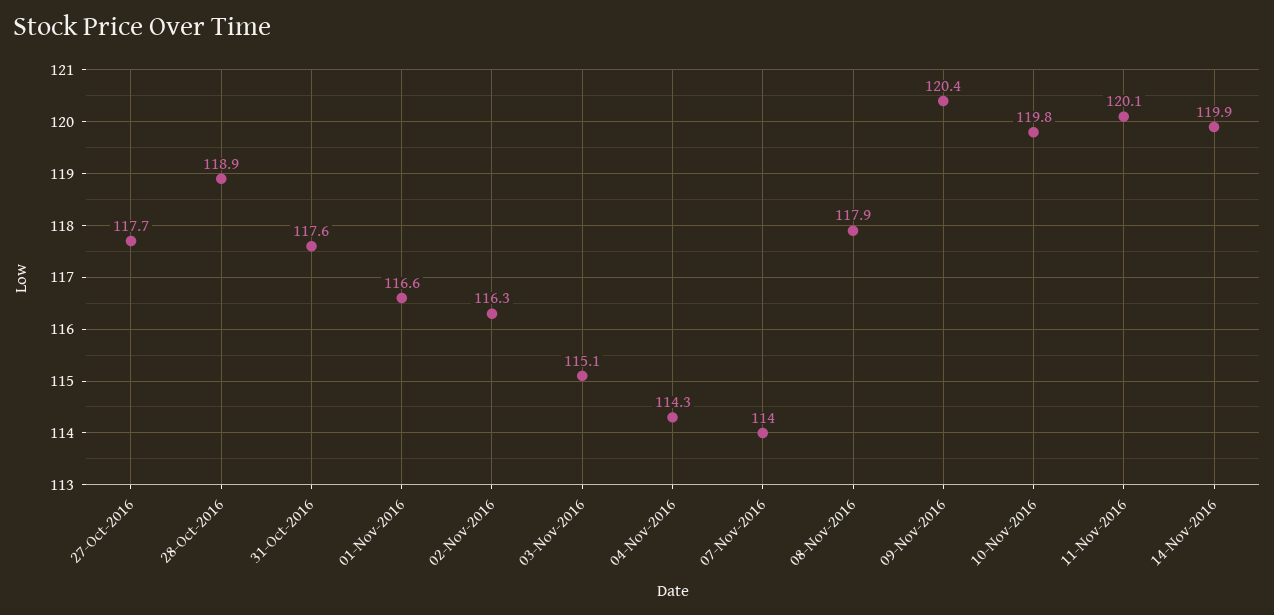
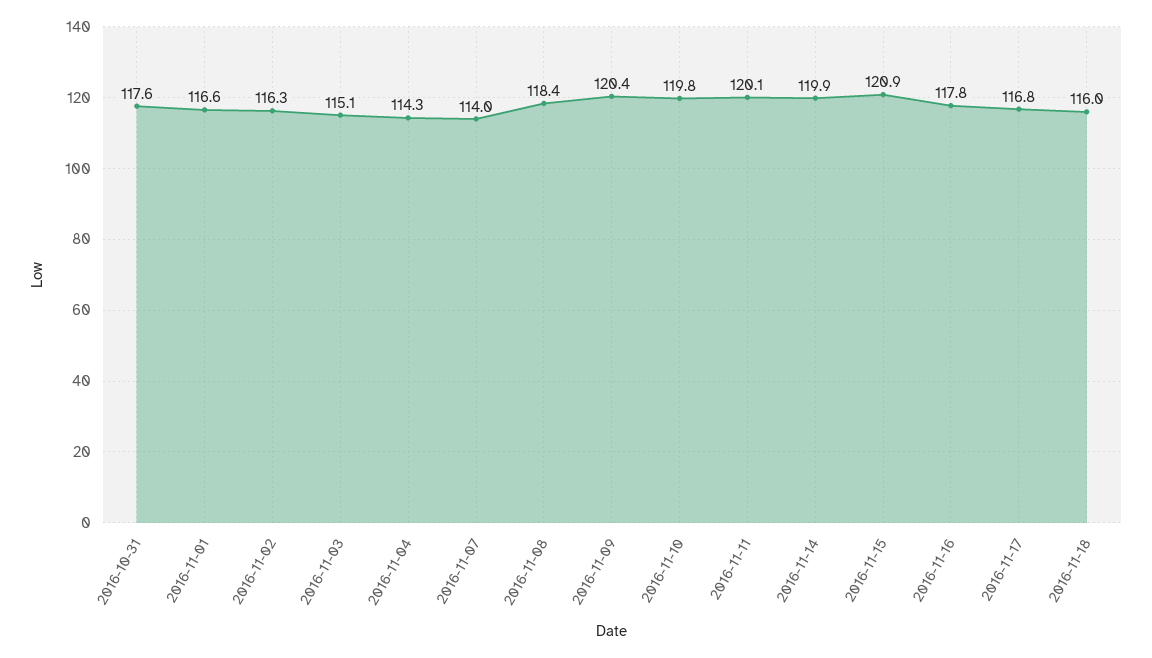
27-Oct-2016: 117.7 -> none
28-Oct-2016: 118.9 -> none
08-Nov-2016: 117.9 -> 118.4
2016-11-15: none -> 120.9
2016-11-16: none -> 117.8
2016-11-17: none -> 116.8
2016-11-18: none -> 116

